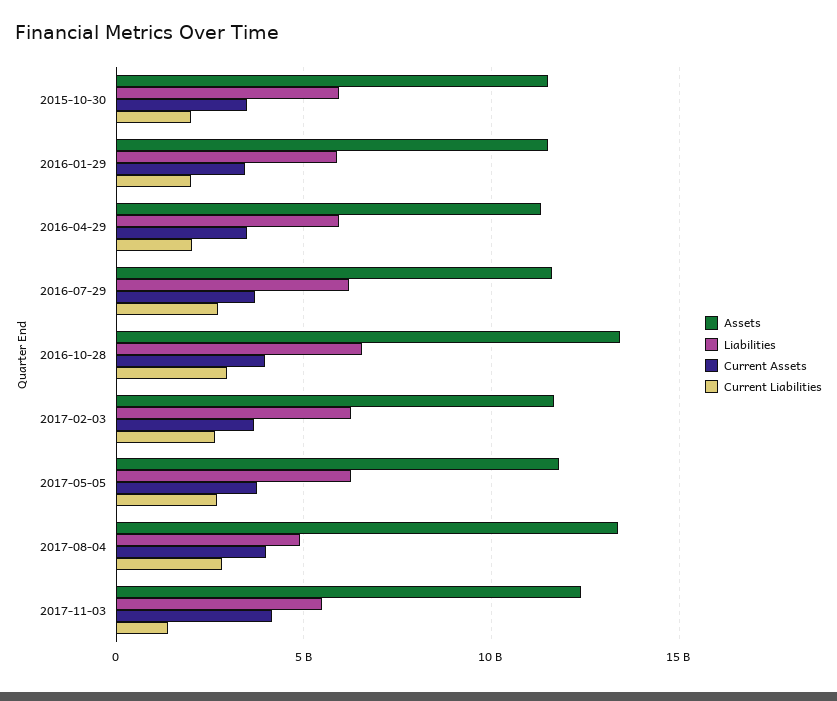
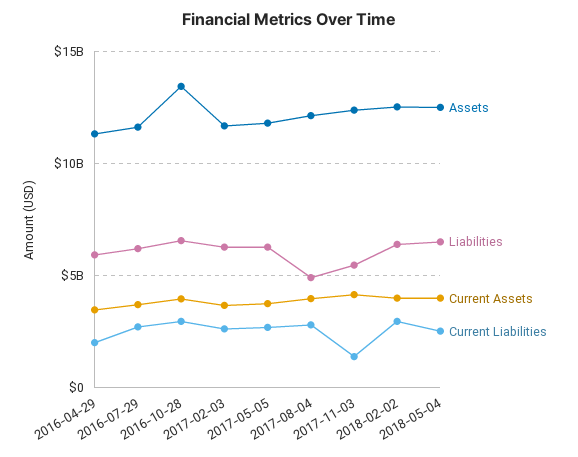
Assets, 2015-10-30: 11500000000 -> none
Liabilities, 2015-10-30: 6000000000 -> none
Current Assets, 2015-10-30: 3500000000 -> none
Current Liabilities, 2015-10-30: 2000000000 -> none
Assets, 2016-01-29: 11500000000 -> none
Liabilities, 2016-01-29: 6000000000 -> none
Current Assets, 2016-01-29: 3500000000 -> none
Current Liabilities, 2016-01-29: 2000000000 -> none
Assets, 2017-08-04: 13500000000 -> 12000000000
Assets, 2018-02-02: none -> 12500000000
Liabilities, 2018-02-02: none -> 6500000000
Current Assets, 2018-02-02: none -> 4000000000
Current Liabilities, 2018-02-02: none -> 3000000000
Assets, 2018-05-04: none -> 12500000000
Liabilities, 2018-05-04: none -> 6500000000
Current Assets, 2018-05-04: none -> 4000000000
Current Liabilities, 2018-05-04: none -> 2500000000

